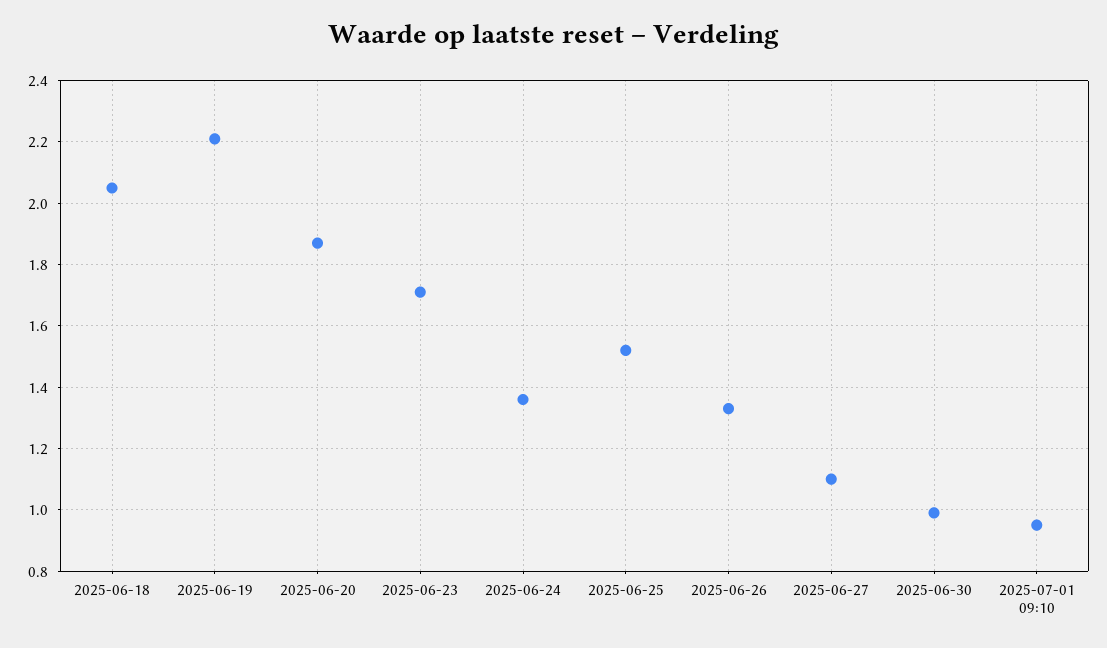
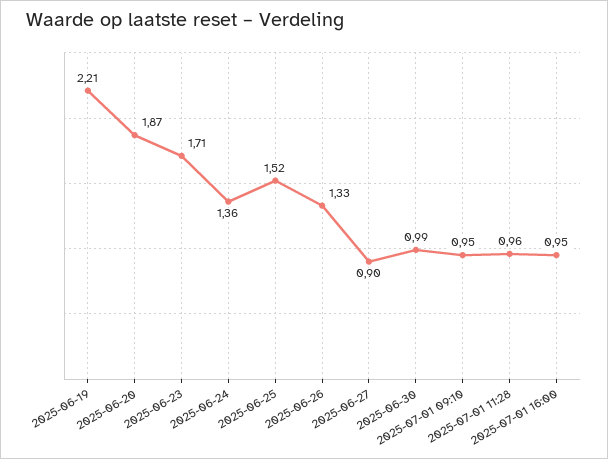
2025-06-18: 2.05 -> none
2025-06-27: 1.1 -> 0.9
2025-07-01 11:28: none -> 0.96
2025-07-01 16:00: none -> 0.95

